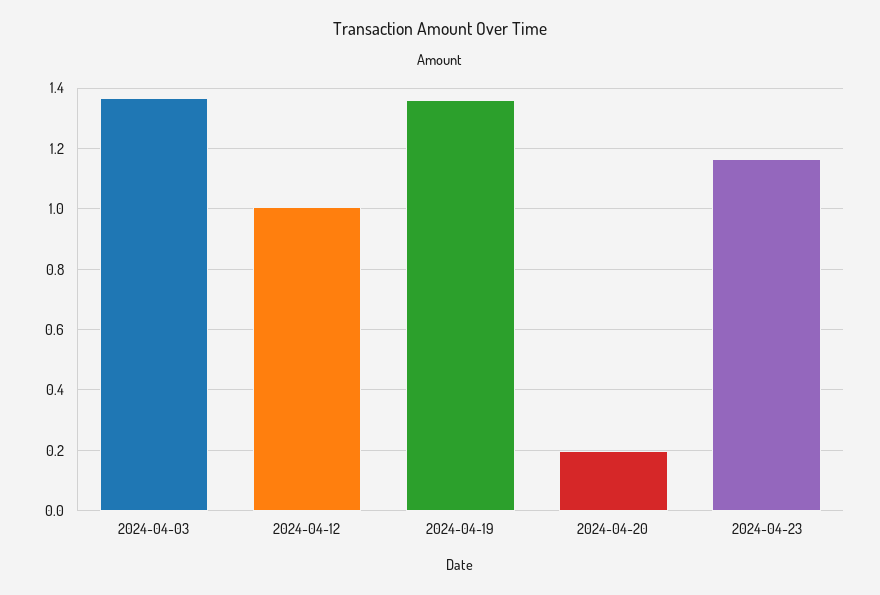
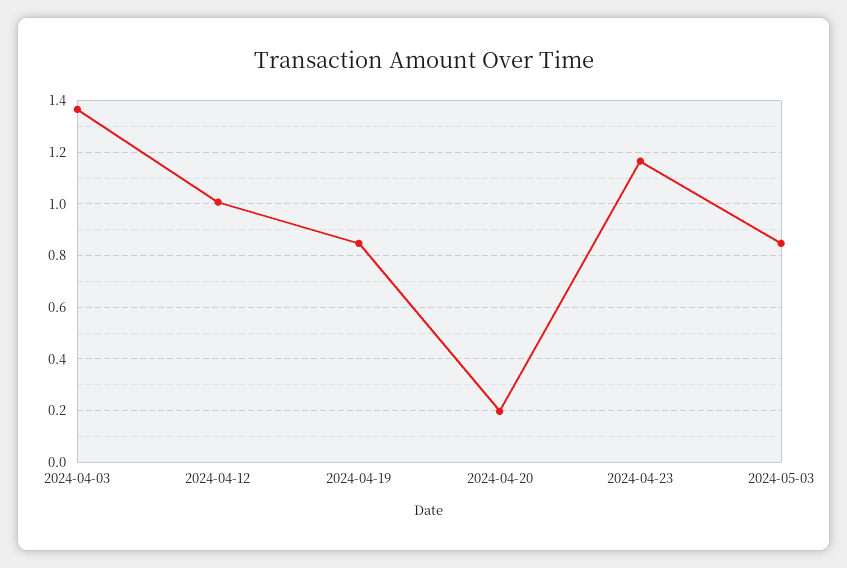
2024-04-19: 1.36 -> 0.85
2024-05-03: none -> 0.85

